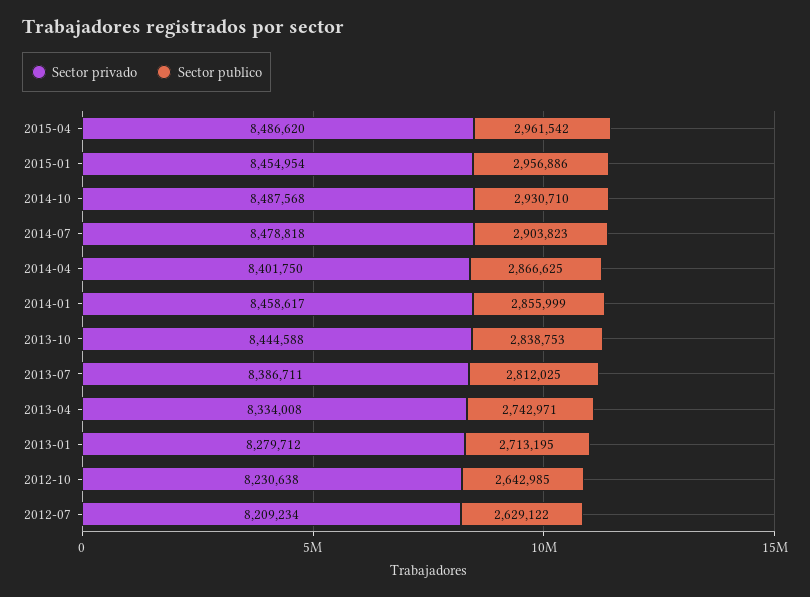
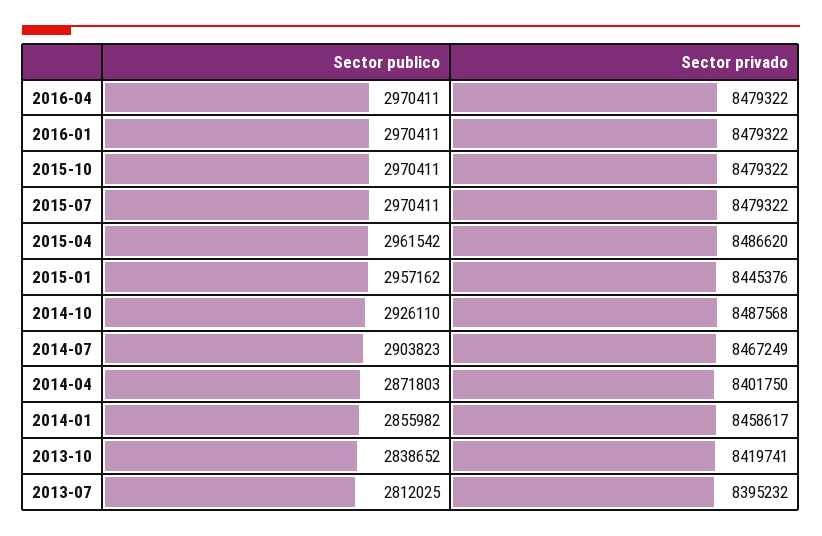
Sector privado, 2015-01: 8454954 -> 8445376
Sector publico, 2015-01: 2956886 -> 2957162
Sector publico, 2014-10: 2930710 -> 2926110
Sector privado, 2014-07: 8478818 -> 8467249
Sector publico, 2014-04: 2866625 -> 2871803
Sector publico, 2014-01: 2855999 -> 2855982
Sector privado, 2013-10: 8444588 -> 8419741
Sector publico, 2013-10: 2838753 -> 2838652
Sector privado, 2013-07: 8386711 -> 8395232
Sector privado, 2013-04: 8334008 -> none
Sector publico, 2013-04: 2742971 -> none
Sector privado, 2013-01: 8279712 -> none
Sector publico, 2013-01: 2713195 -> none
Sector privado, 2012-10: 8230638 -> none
Sector publico, 2012-10: 2642985 -> none
Sector privado, 2012-07: 8209234 -> none
Sector publico, 2012-07: 2629122 -> none
Sector publico, 2016-04: none -> 2970411
Sector privado, 2016-04: none -> 8479322
Sector publico, 2016-01: none -> 2970411
Sector privado, 2016-01: none -> 8479322
Sector publico, 2015-10: none -> 2970411
Sector privado, 2015-10: none -> 8479322
Sector publico, 2015-07: none -> 2970411
Sector privado, 2015-07: none -> 8479322

